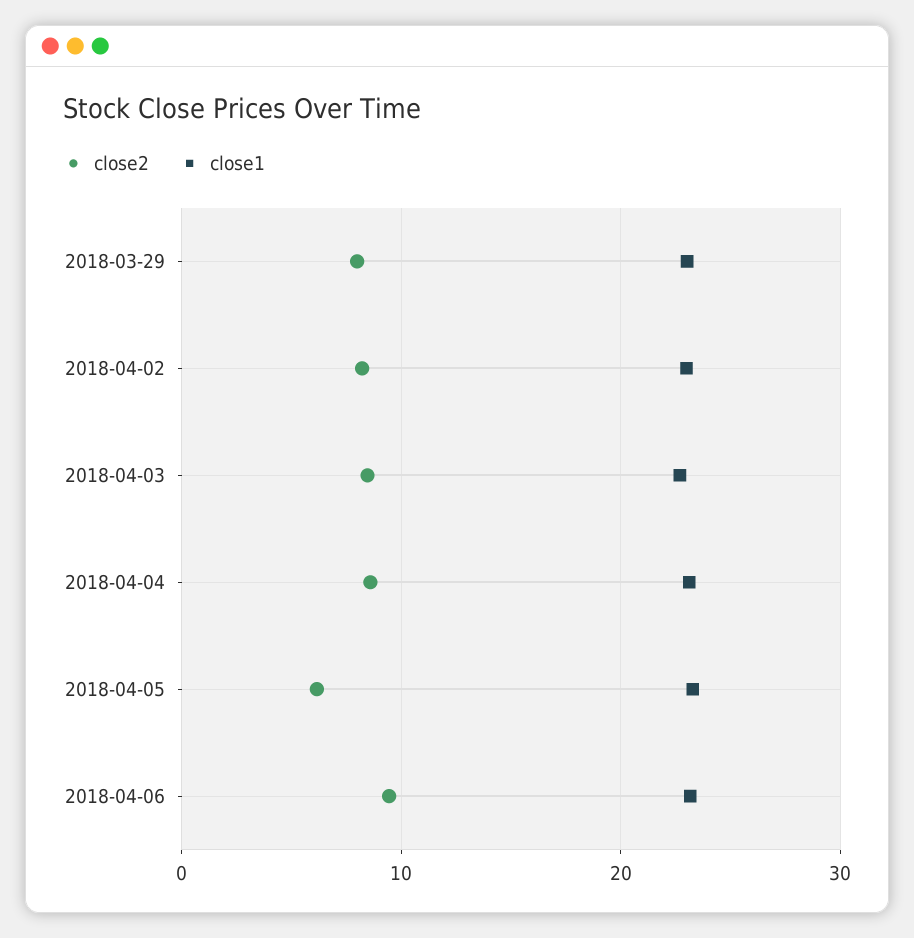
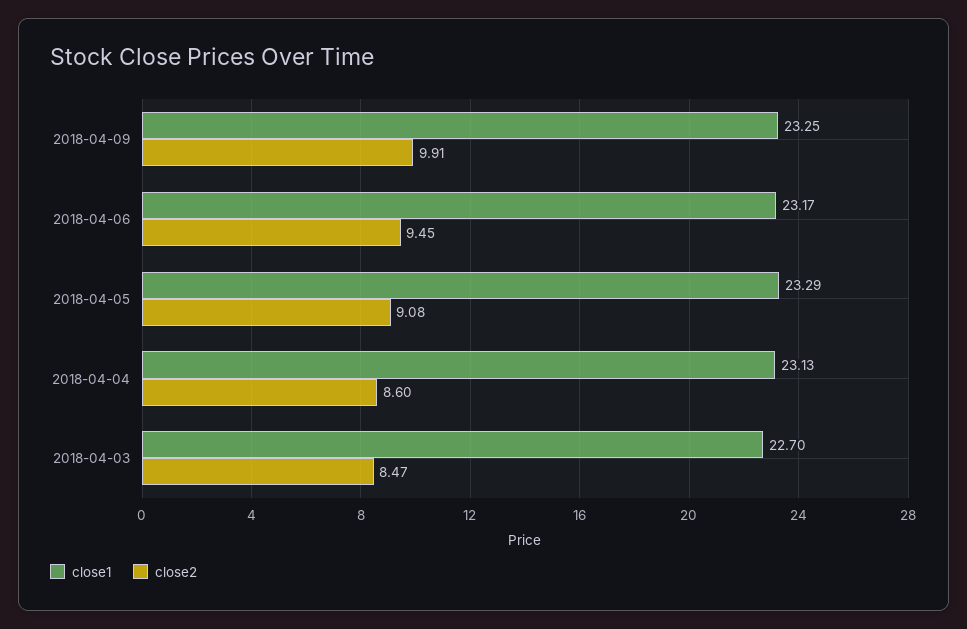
close2, 2018-03-29: 8 -> none
close1, 2018-03-29: 23 -> none
close2, 2018-04-02: 8 -> none
close1, 2018-04-02: 23 -> none
close2, 2018-04-05: 6 -> 9.08
close1, 2018-04-09: none -> 23.25
close2, 2018-04-09: none -> 9.91

